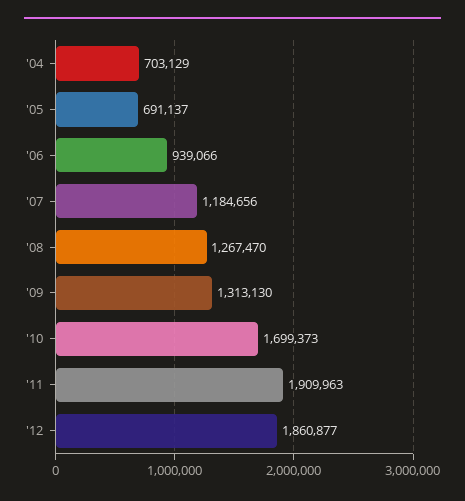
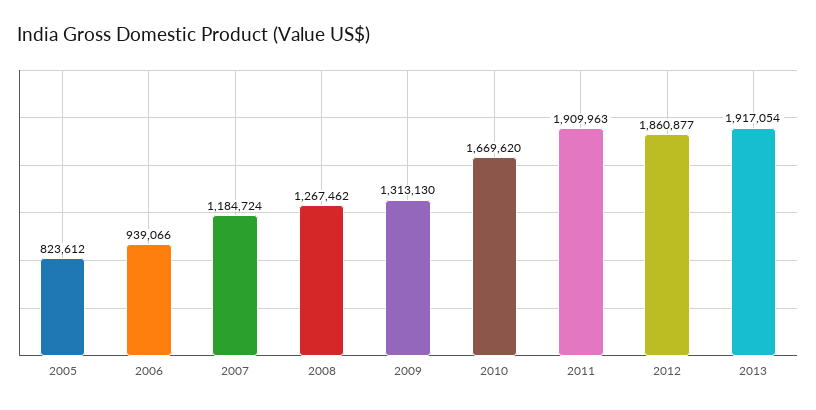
'04: 703129 -> none
'05: 691137 -> 823612
'07: 1184656 -> 1184724
'08: 1267470 -> 1267462
'10: 1699373 -> 1669620
2013: none -> 1917054

